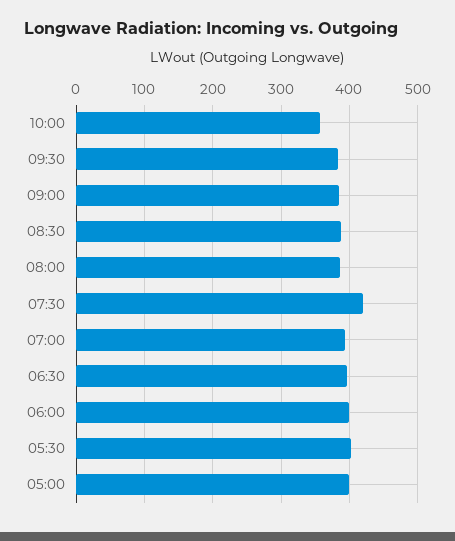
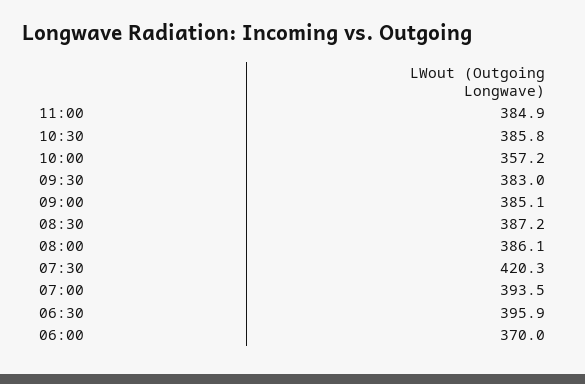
06:00: 400 -> 370
05:30: 400 -> none
05:00: 400 -> none
11:00: none -> 384.9
10:30: none -> 385.8

